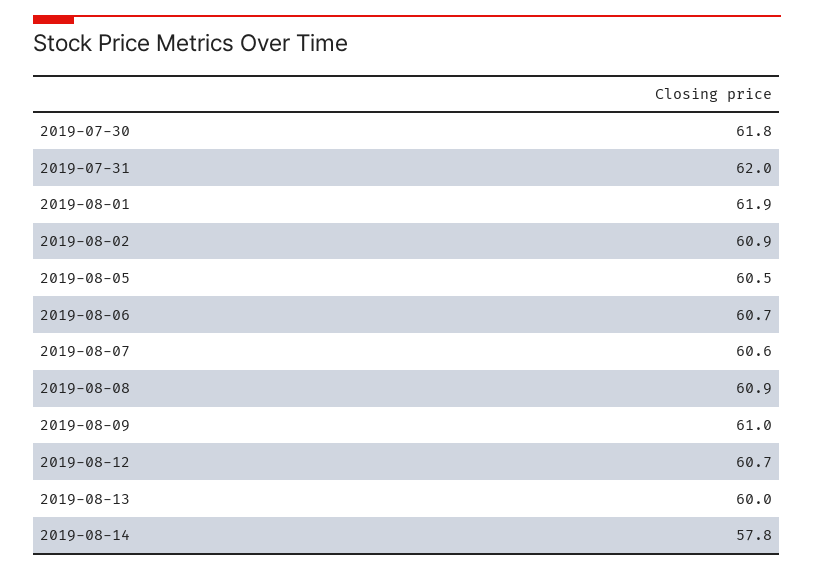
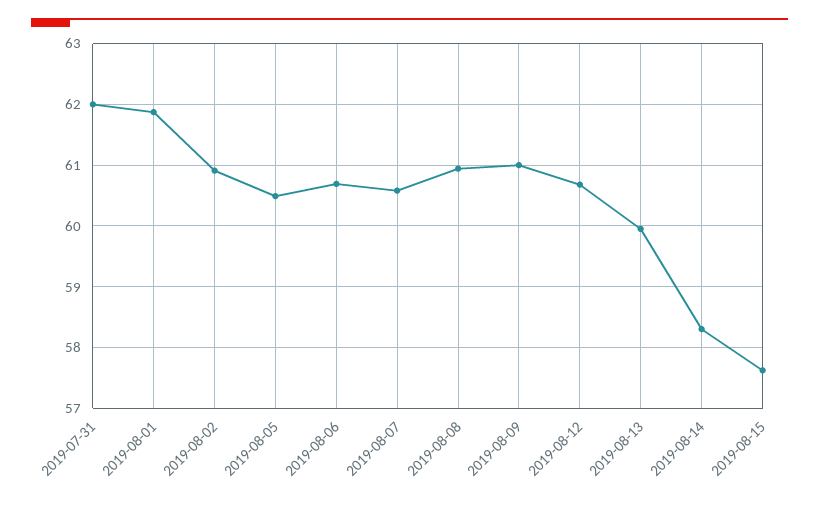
2019-07-30: 61.8 -> none
2019-08-14: 57.8 -> 58.3
2019-08-15: none -> 57.6

